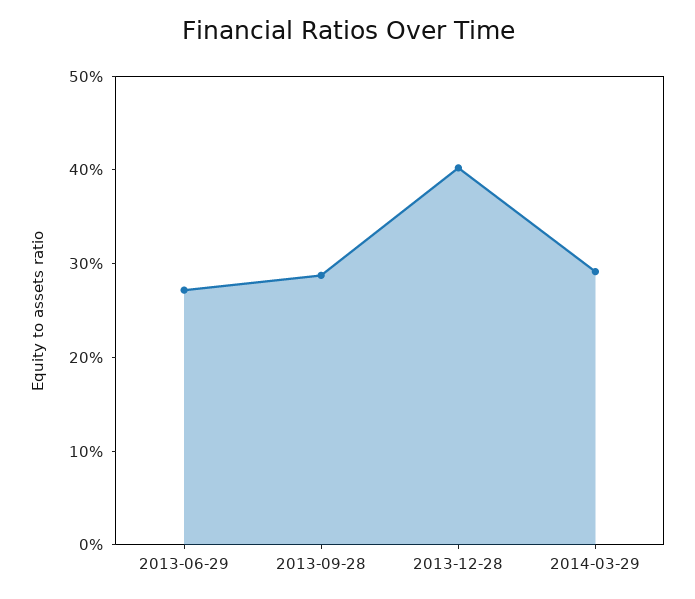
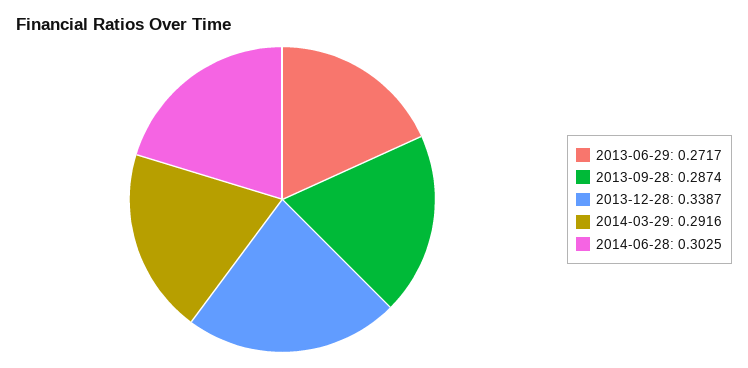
2013-12-28: 0.4 -> 0.3387
2014-06-28: none -> 0.3025

